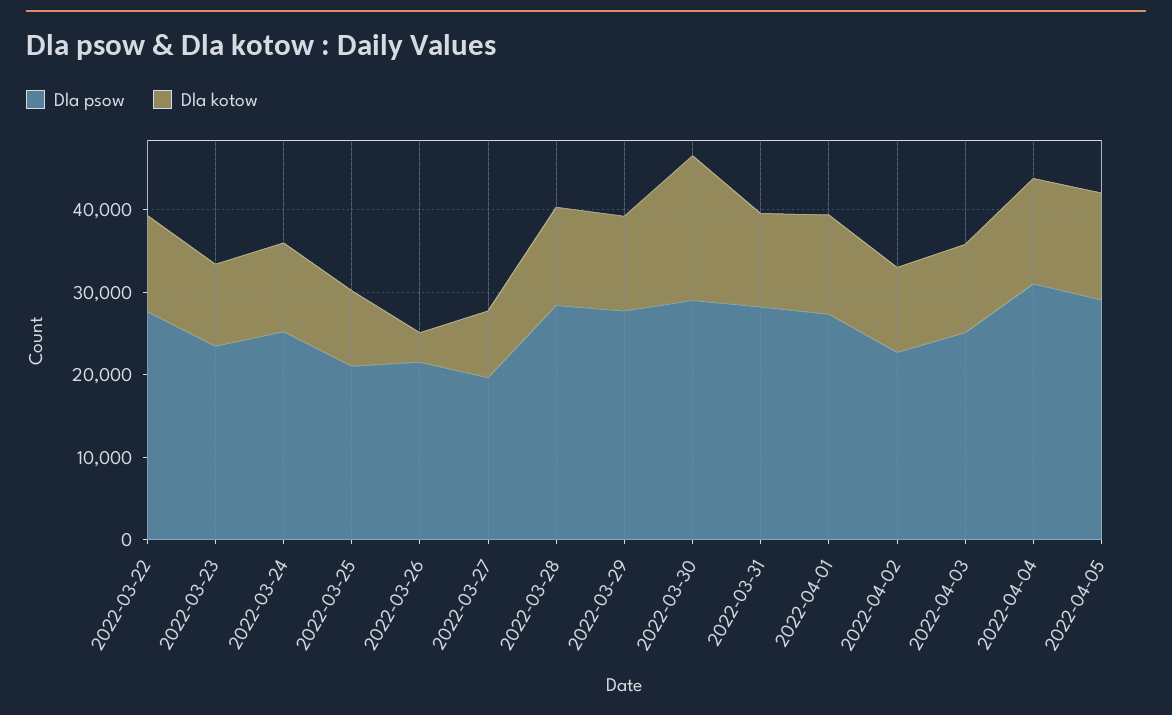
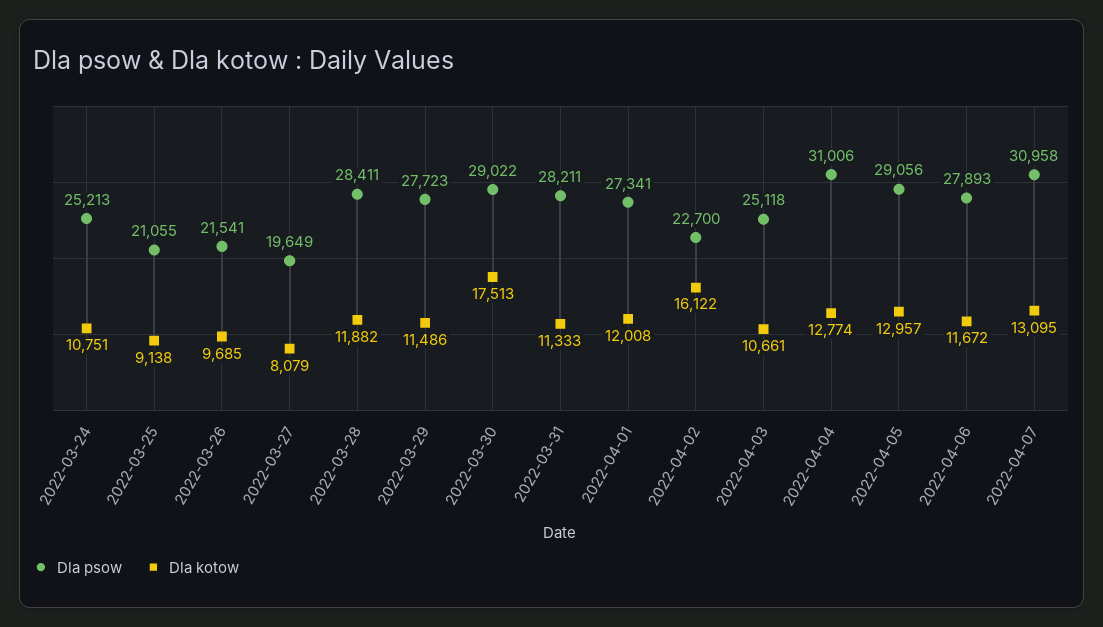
Dla psow, 2022-03-22: 28000 -> none
Dla kotow, 2022-03-22: 12000 -> none
Dla psow, 2022-03-23: 24000 -> none
Dla kotow, 2022-03-23: 10000 -> none
Dla kotow, 2022-03-26: 4000 -> 9685
Dla kotow, 2022-04-02: 10000 -> 16122
Dla psow, 2022-04-06: none -> 27893
Dla kotow, 2022-04-06: none -> 11672
Dla psow, 2022-04-07: none -> 30958
Dla kotow, 2022-04-07: none -> 13095

